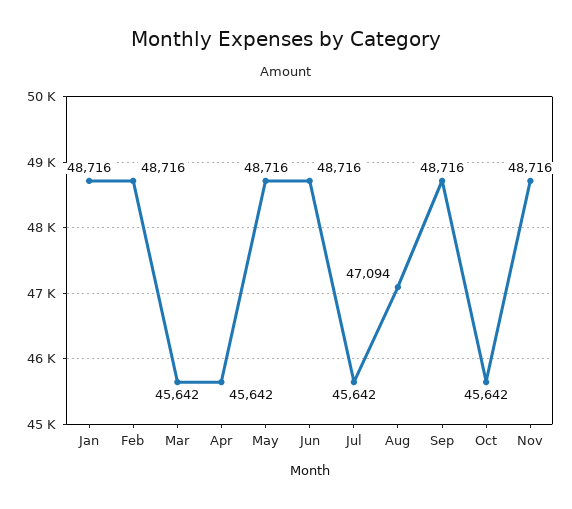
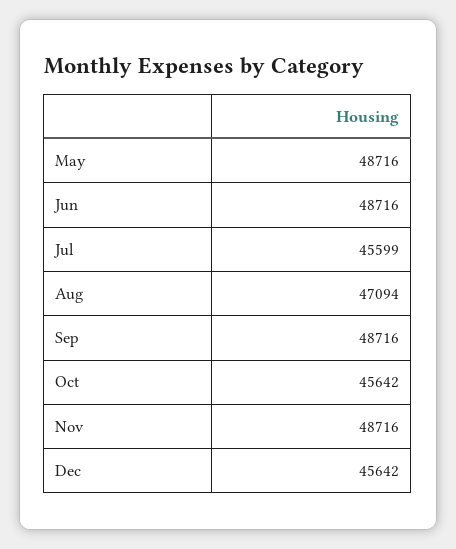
Jan: 48716 -> none
Feb: 48716 -> none
Mar: 45642 -> none
Apr: 45642 -> none
Jul: 45642 -> 45599
Dec: none -> 45642

